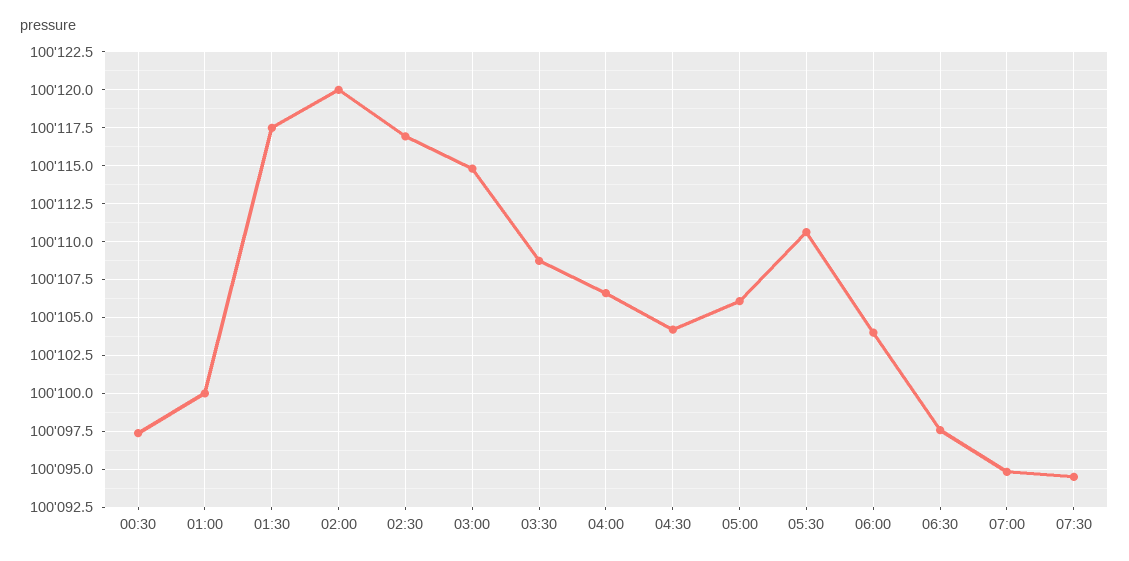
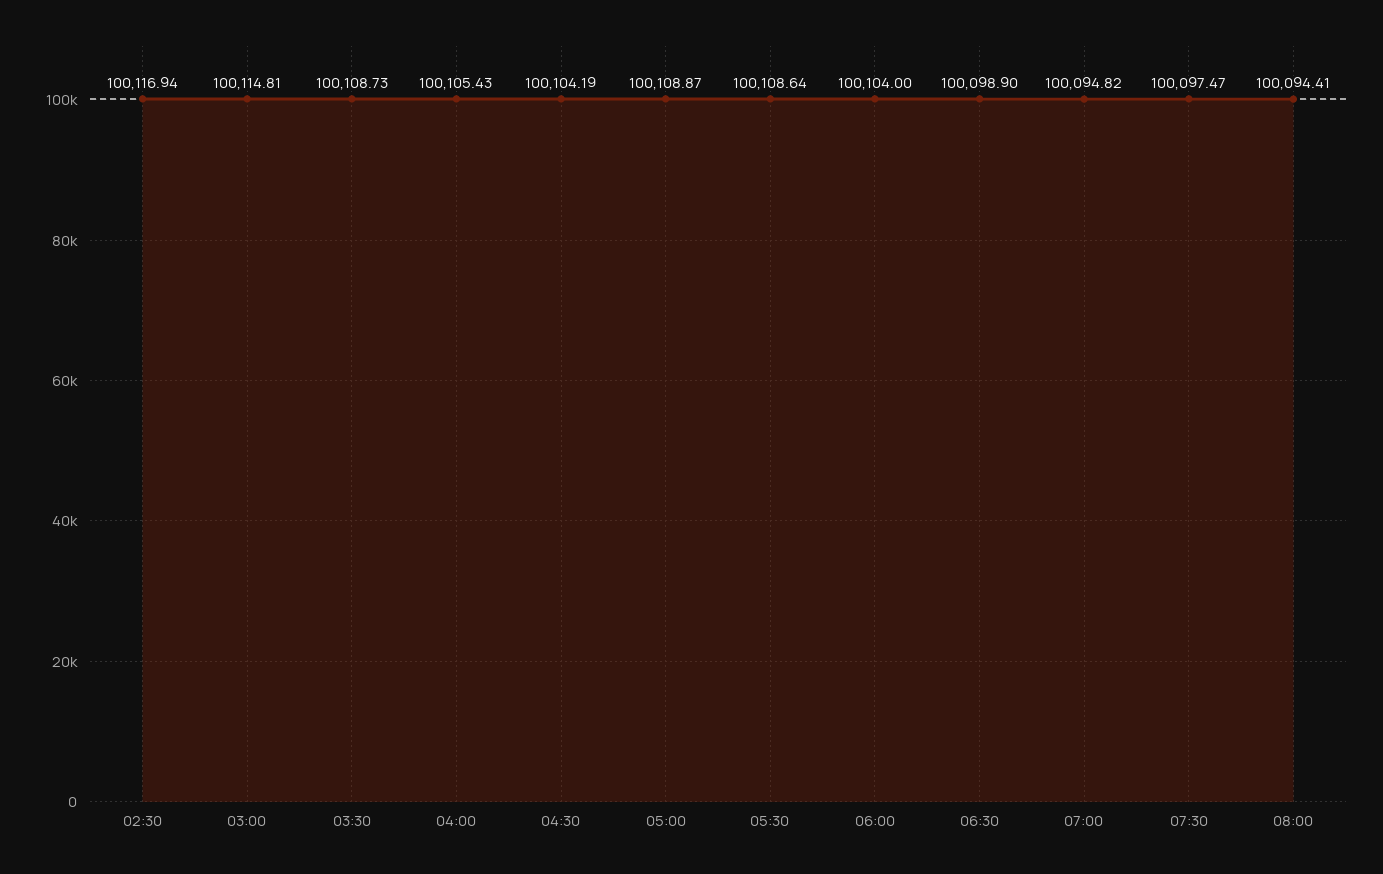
00:30: 100097.5 -> none
01:00: 100100 -> none
01:30: 100117.5 -> none
02:00: 100120 -> none
04:00: 100106.5 -> 100105.43
05:00: 100106 -> 100108.87
05:30: 100110.5 -> 100108.64
06:30: 100097.5 -> 100098.9
07:30: 100094.5 -> 100097.47
08:00: none -> 100094.41

